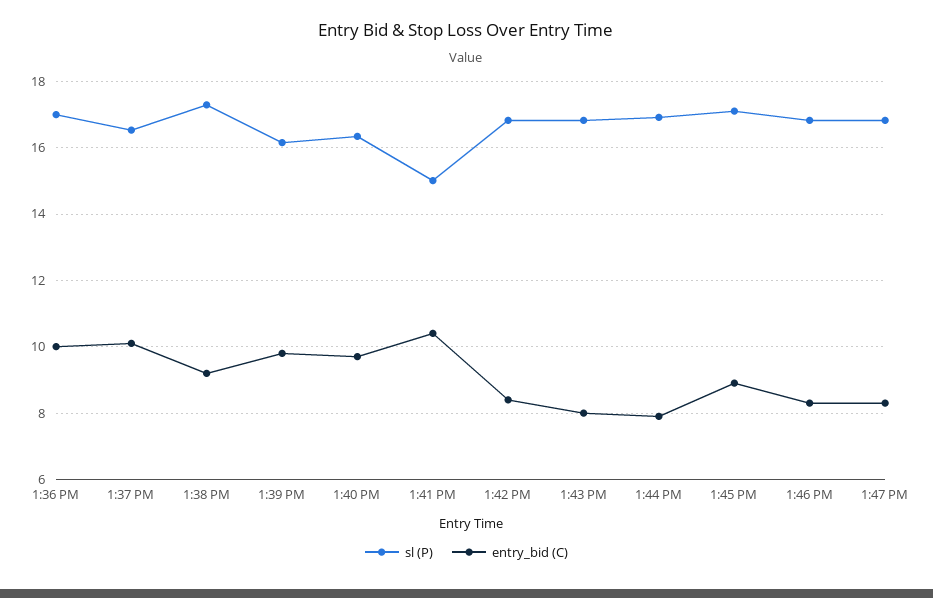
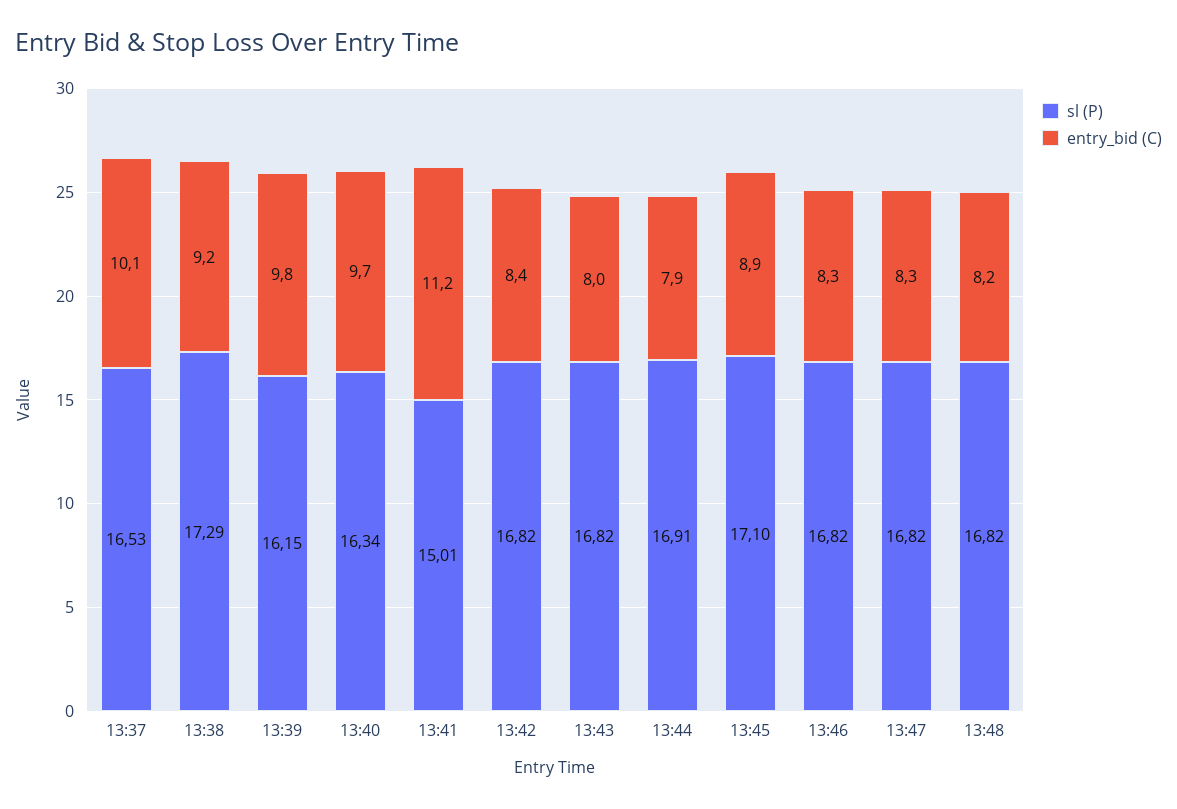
sl (P), 1:36 PM: 17 -> none
entry_bid (C), 1:36 PM: 10 -> none
entry_bid (C), 1:41 PM: 10.4 -> 11.2
sl (P), 13:48: none -> 16.82
entry_bid (C), 13:48: none -> 8.2

